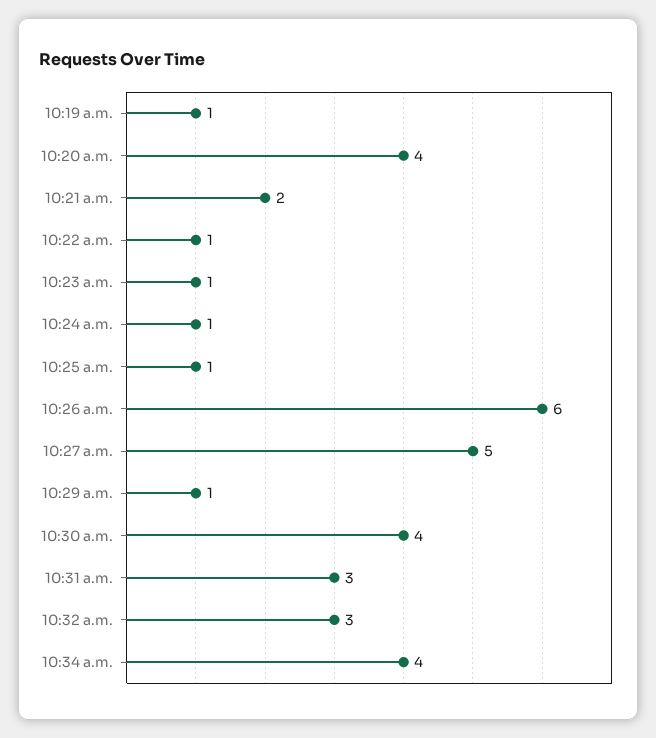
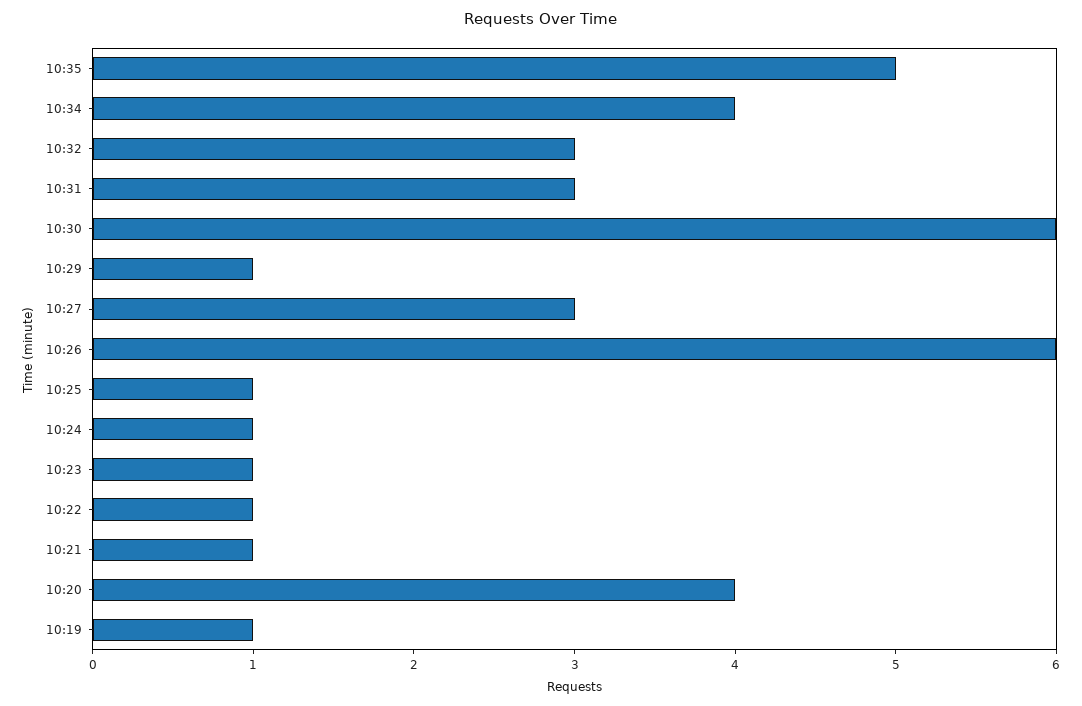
10:21 a.m.: 2 -> 1
10:27 a.m.: 5 -> 3
10:30 a.m.: 4 -> 6
10:35: none -> 5

